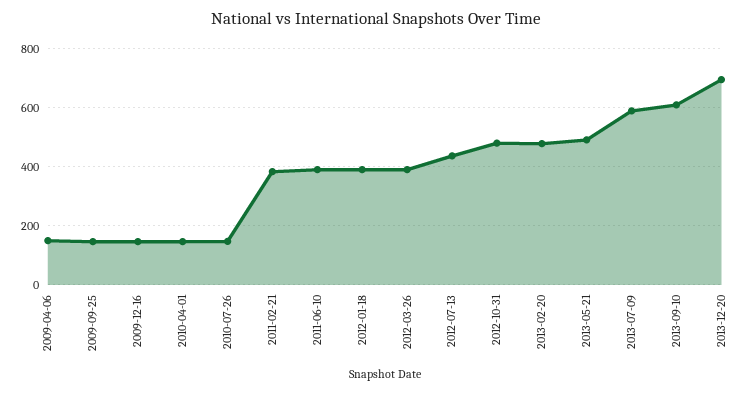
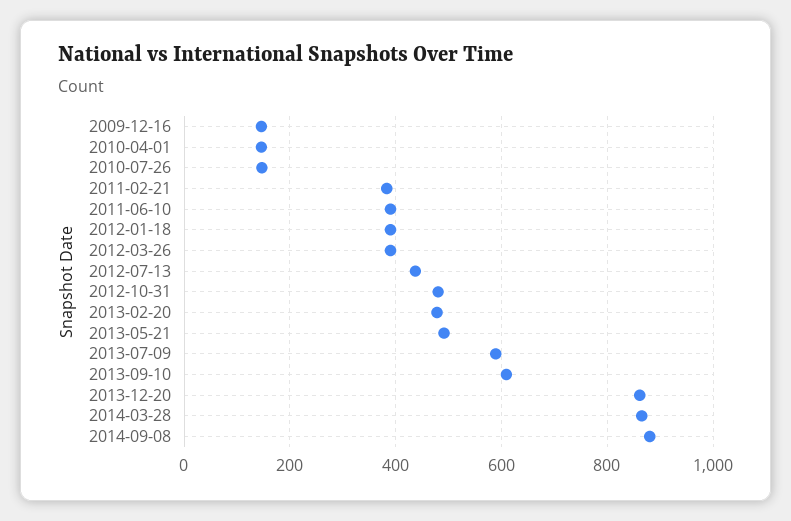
2009-04-06: 150 -> none
2009-09-25: 150 -> none
2013-12-20: 700 -> 860
2014-03-28: none -> 860
2014-09-08: none -> 880

